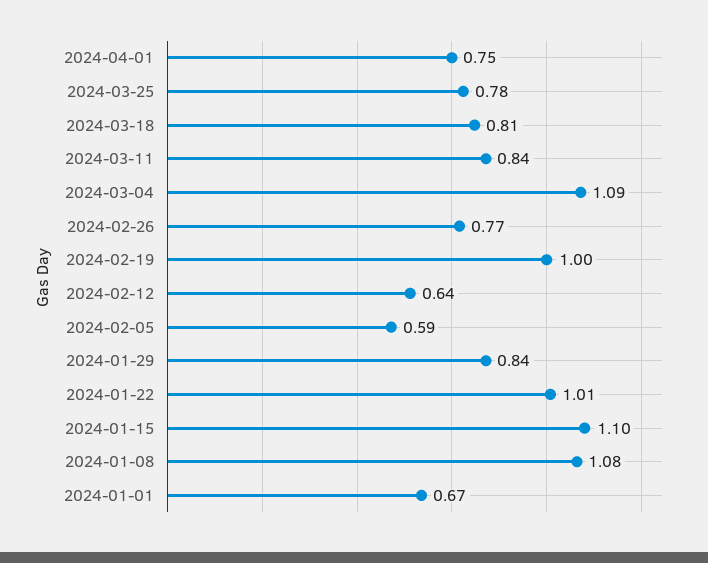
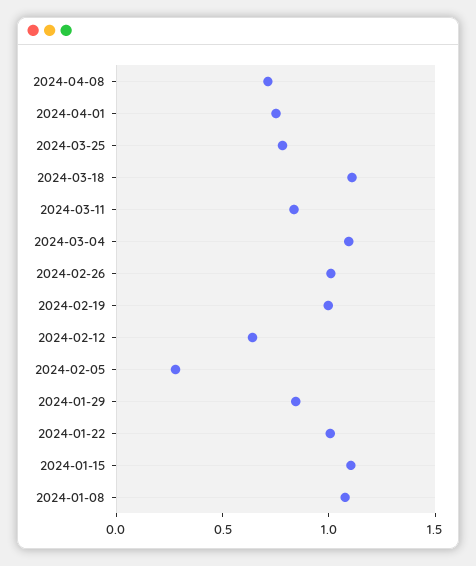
2024-03-18: 0.81 -> 1.1
2024-02-26: 0.77 -> 1
2024-02-05: 0.59 -> 0.3
2024-01-01: 0.67 -> none
2024-04-08: none -> 0.7

